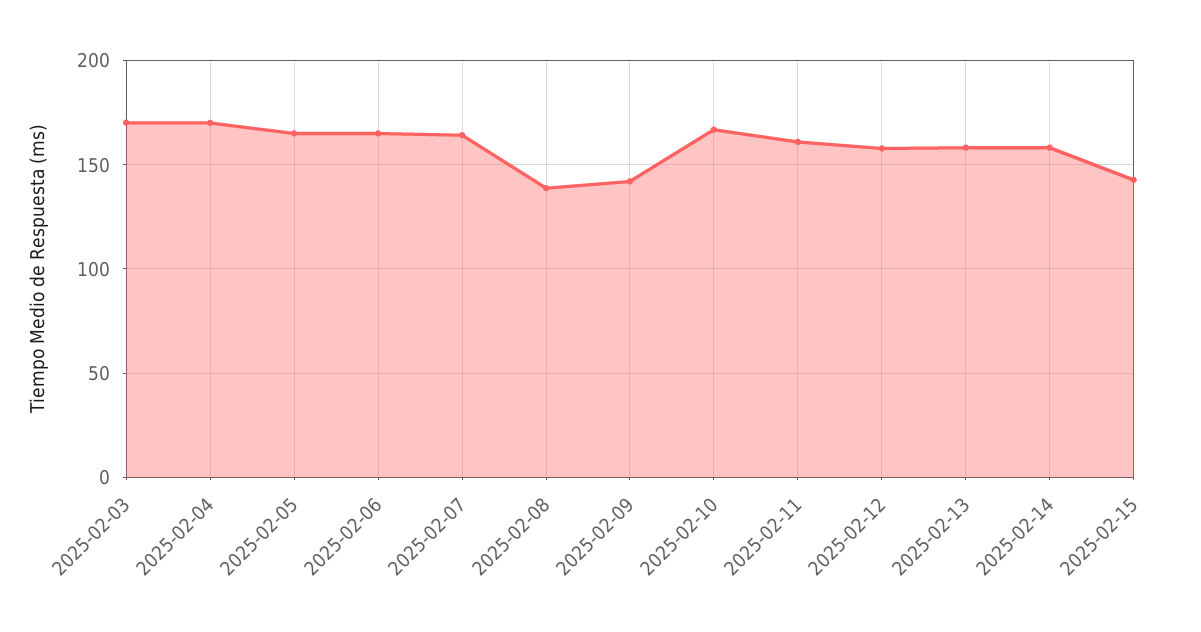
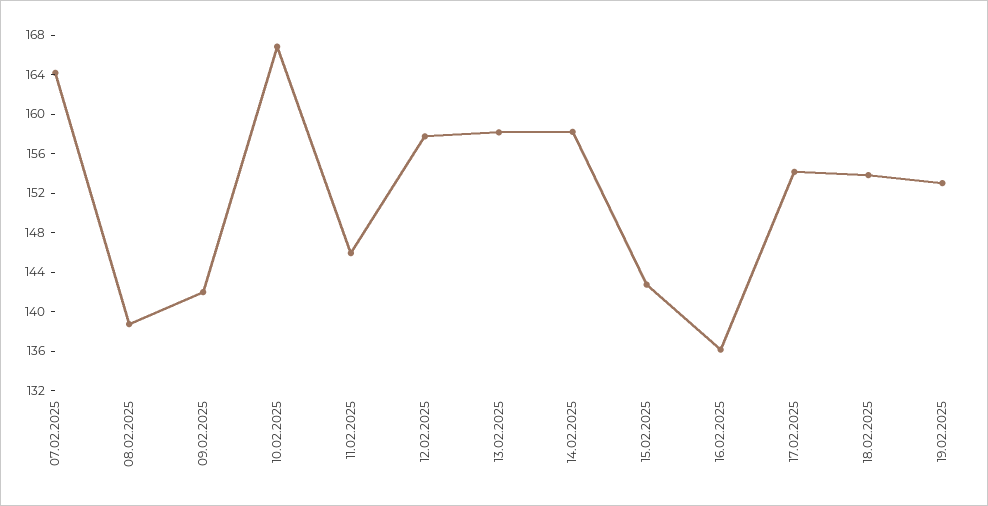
2025-02-03: 170 -> none
2025-02-04: 170 -> none
2025-02-05: 165 -> none
2025-02-06: 165 -> none
2025-02-11: 160 -> 146
16.02.2025: none -> 136
17.02.2025: none -> 154
18.02.2025: none -> 154
19.02.2025: none -> 153

